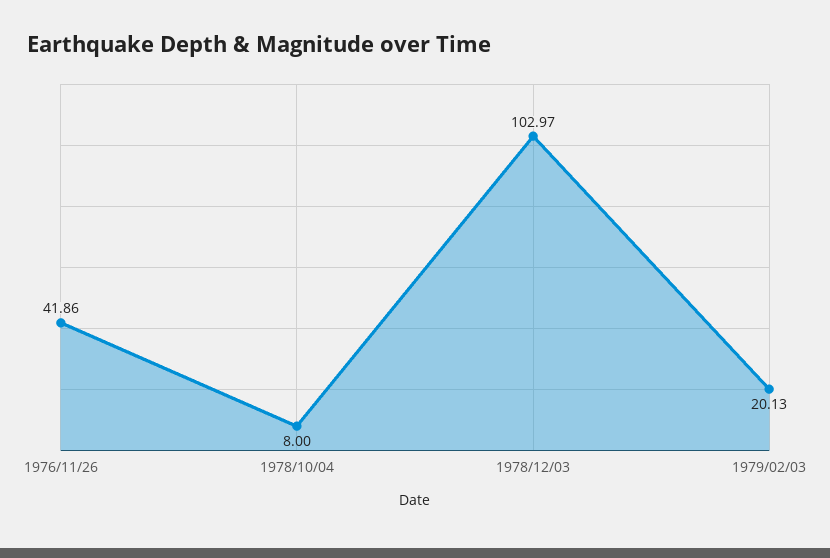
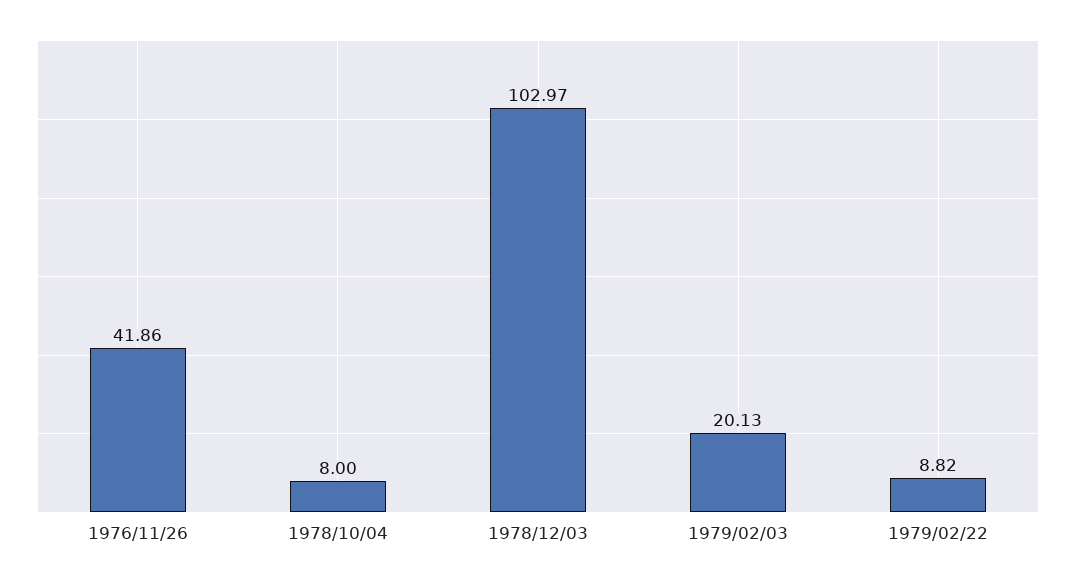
1979/02/22: none -> 8.82

